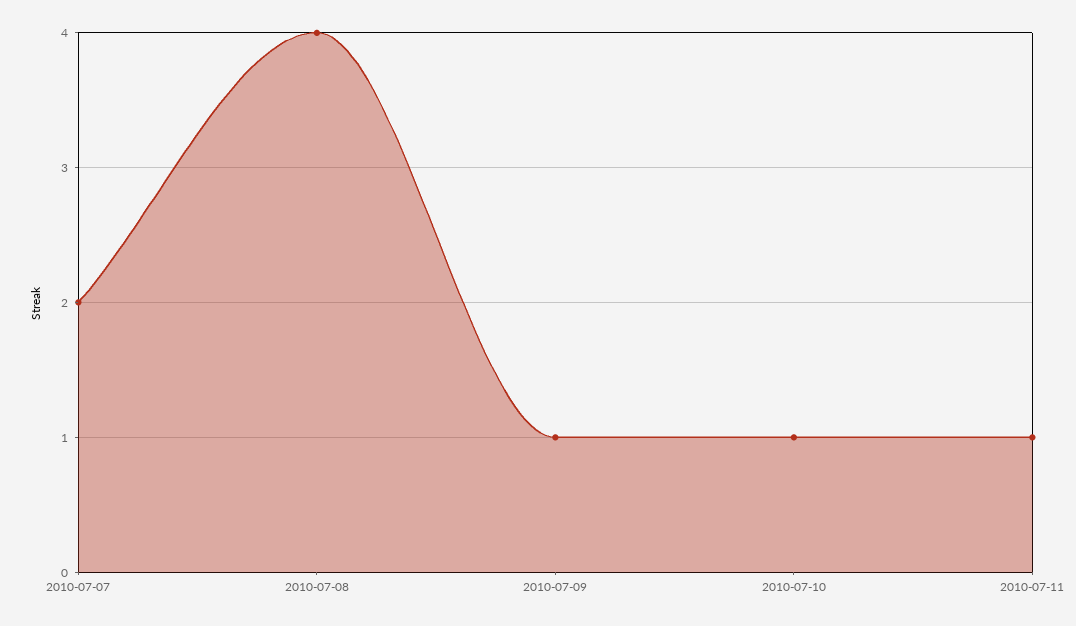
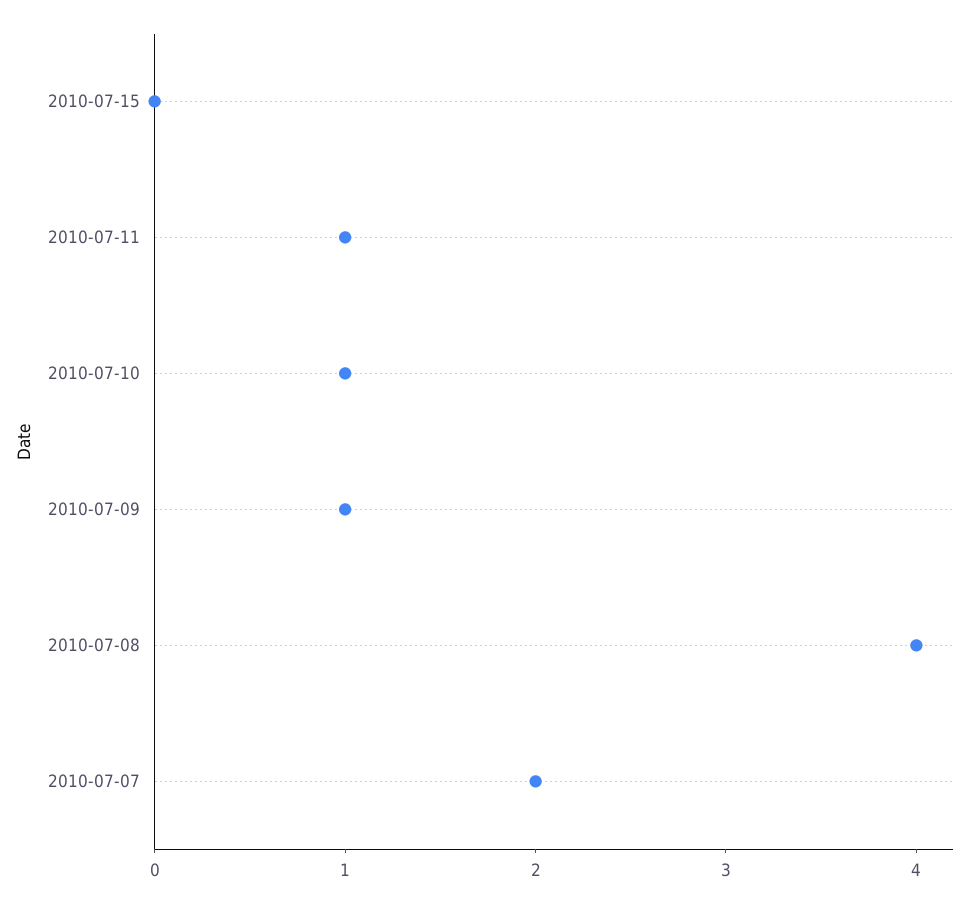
2010-07-15: none -> 0

